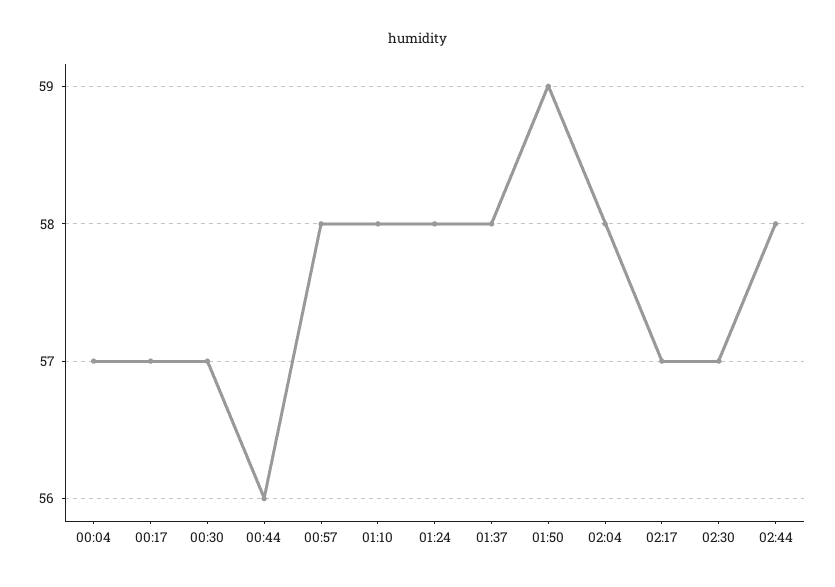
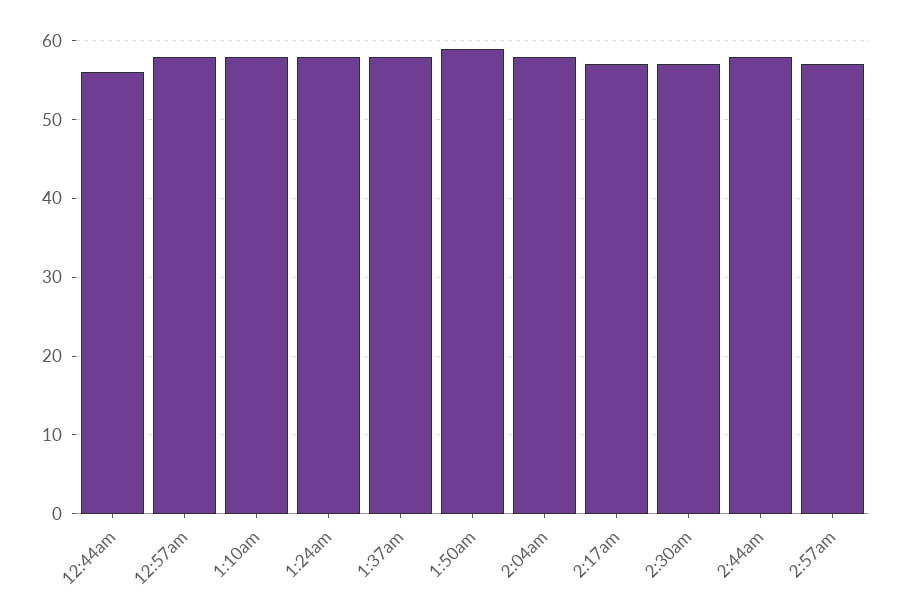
00:04: 57 -> none
00:17: 57 -> none
00:30: 57 -> none
2:57am: none -> 57

